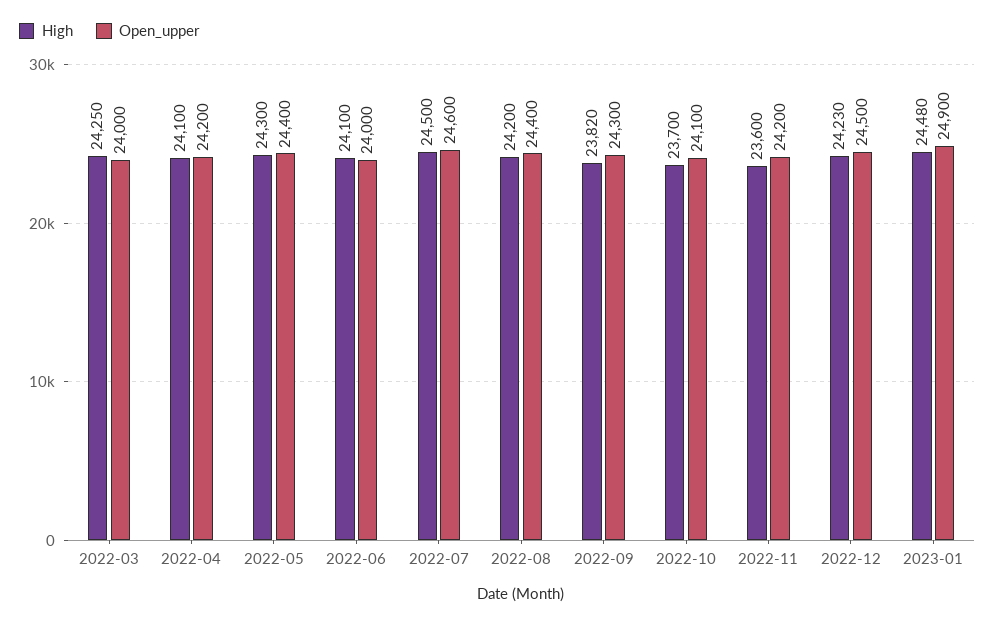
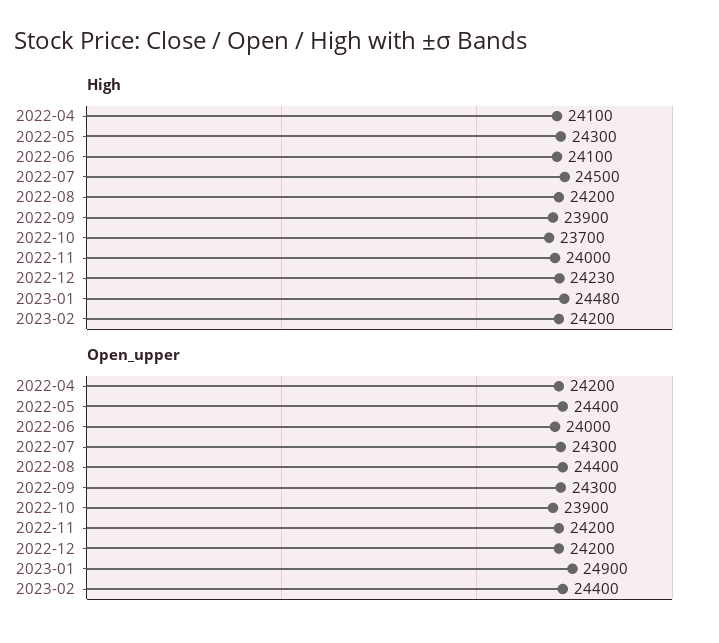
High, 2022-03: 24250 -> none
Open_upper, 2022-03: 24000 -> none
Open_upper, 2022-07: 24600 -> 24300
High, 2022-09: 23820 -> 23900
Open_upper, 2022-10: 24100 -> 23900
High, 2022-11: 23600 -> 24000
Open_upper, 2022-12: 24500 -> 24200
High, 2023-02: none -> 24200
Open_upper, 2023-02: none -> 24400

